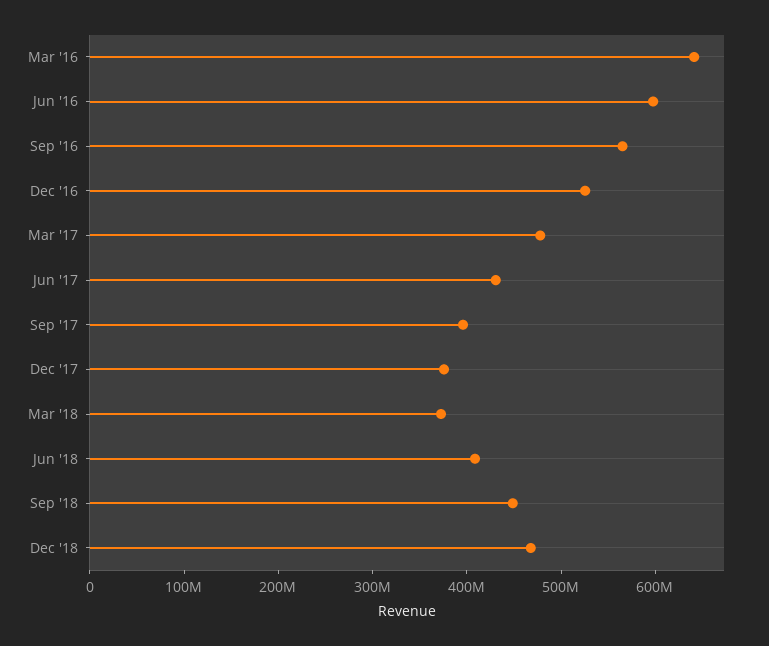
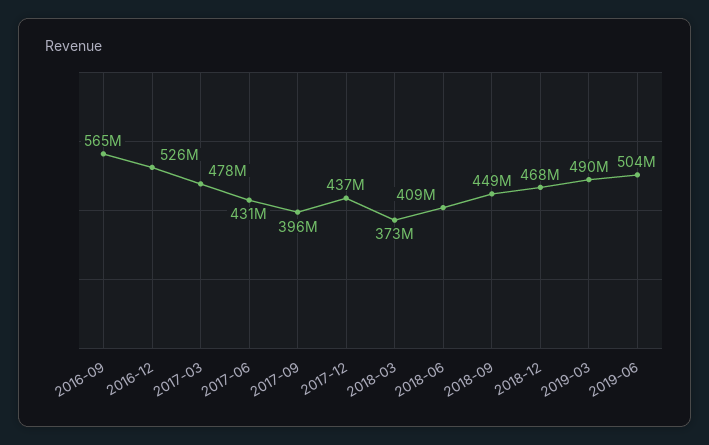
Mar '16: 640000000 -> none
Jun '16: 600000000 -> none
Dec '17: 380000000 -> 437000000
2019-03: none -> 490000000
2019-06: none -> 504000000

